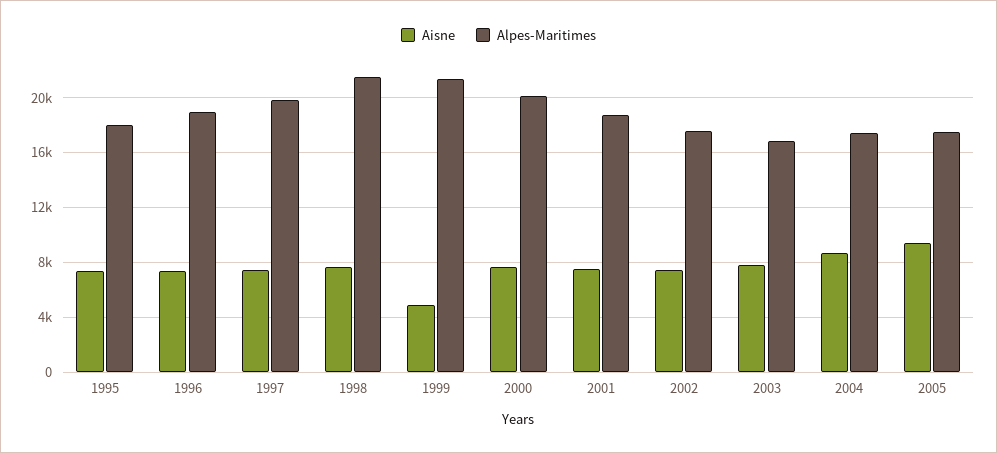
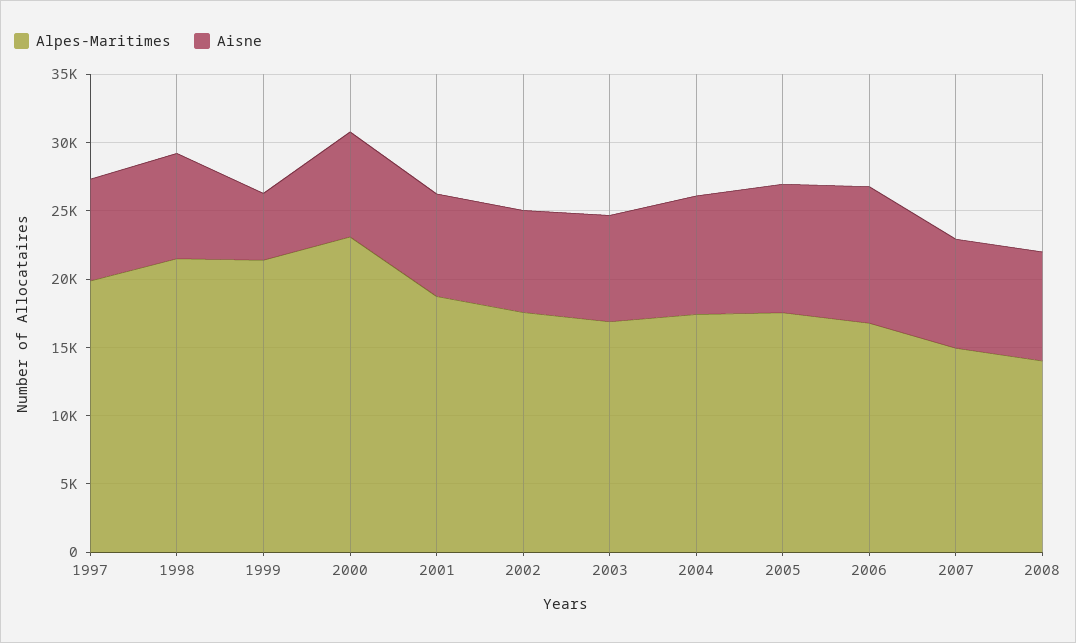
Aisne, 1995: 7500 -> none
Alpes-Maritimes, 1995: 18000 -> none
Aisne, 1996: 7500 -> none
Alpes-Maritimes, 1996: 19000 -> none
Alpes-Maritimes, 2000: 20000 -> 23000
Alpes-Maritimes, 2006: none -> 17000
Aisne, 2006: none -> 10000
Alpes-Maritimes, 2007: none -> 15000
Aisne, 2007: none -> 8000
Alpes-Maritimes, 2008: none -> 14000
Aisne, 2008: none -> 8000

